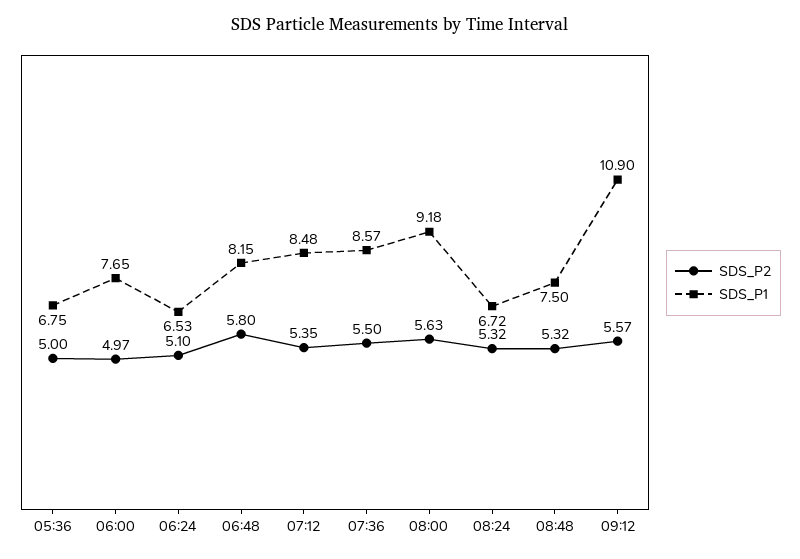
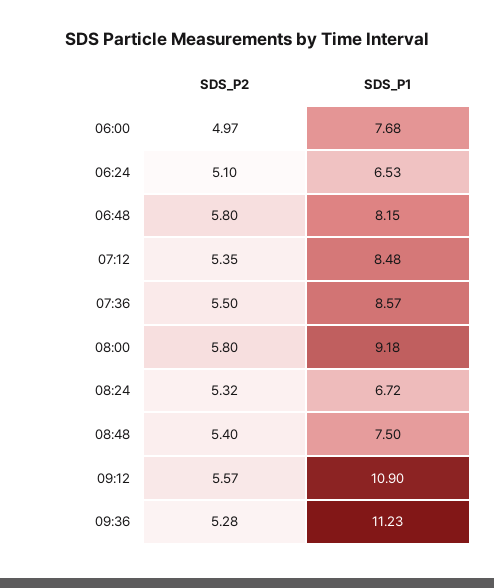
SDS_P2, 05:36: 5 -> none
SDS_P1, 05:36: 6.75 -> none
SDS_P1, 06:00: 7.65 -> 7.68
SDS_P2, 08:00: 5.63 -> 5.8
SDS_P2, 08:48: 5.32 -> 5.4
SDS_P2, 09:36: none -> 5.28
SDS_P1, 09:36: none -> 11.23

